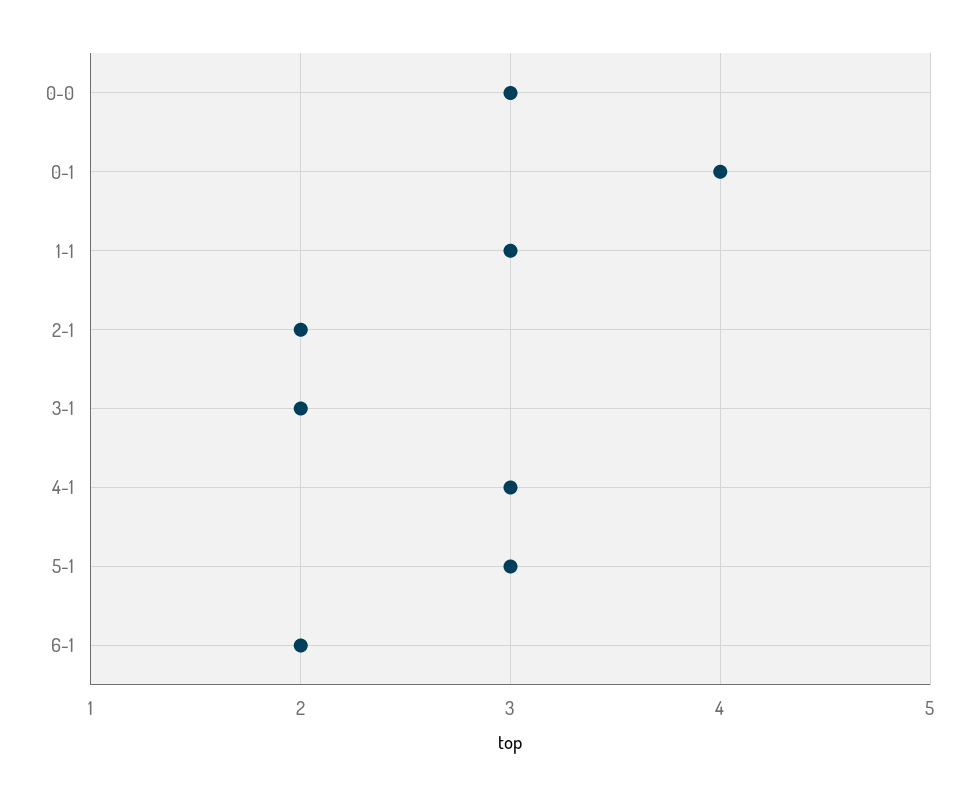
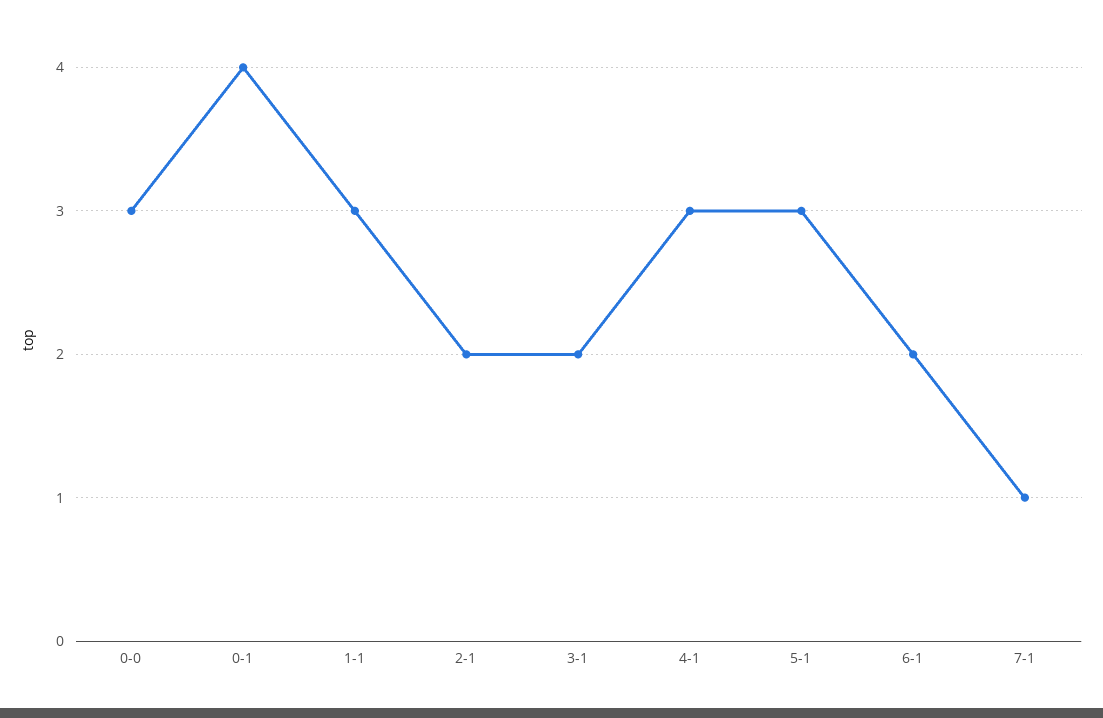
7-1: none -> 1

